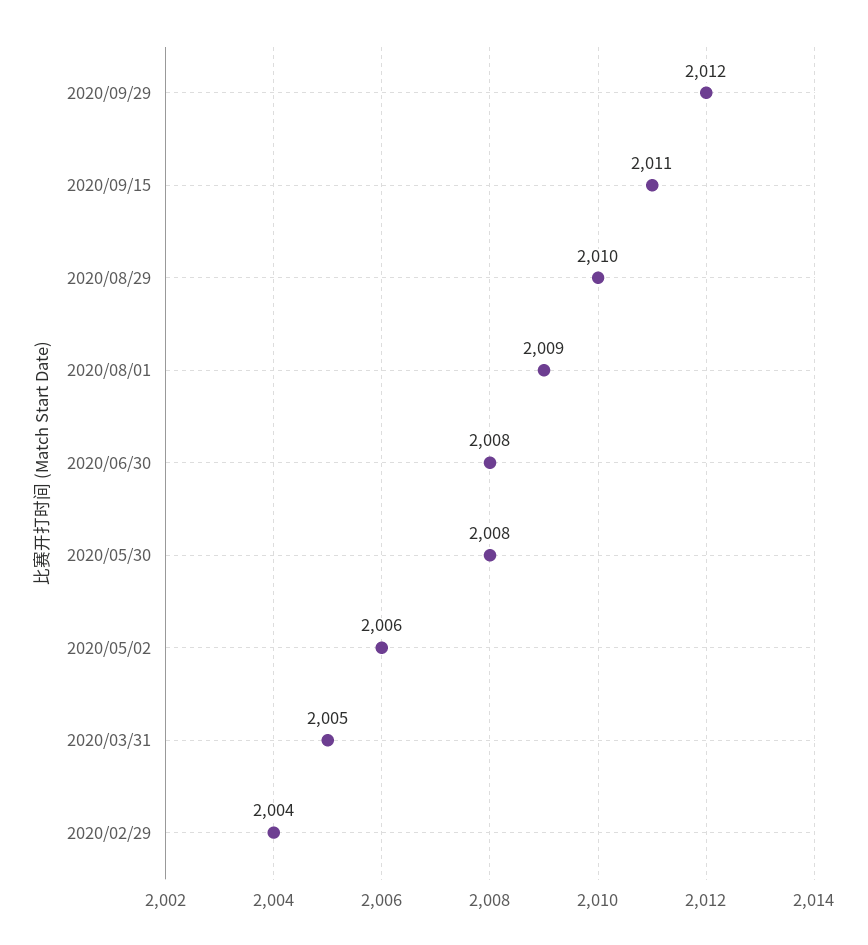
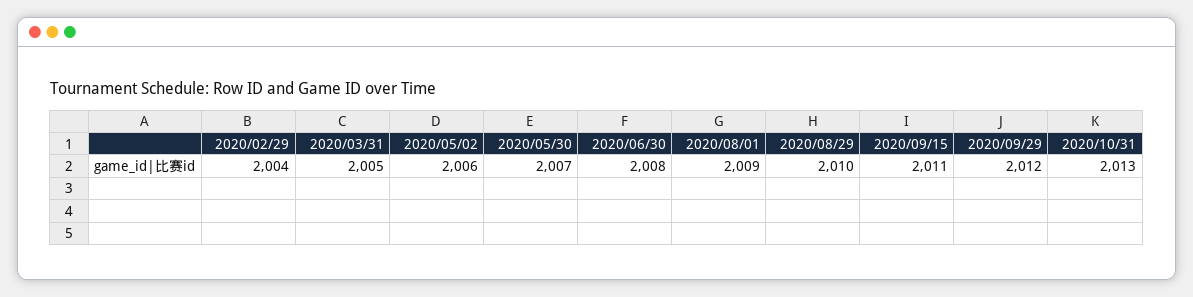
2020/05/30: 2008 -> 2007
2020/10/31: none -> 2013

